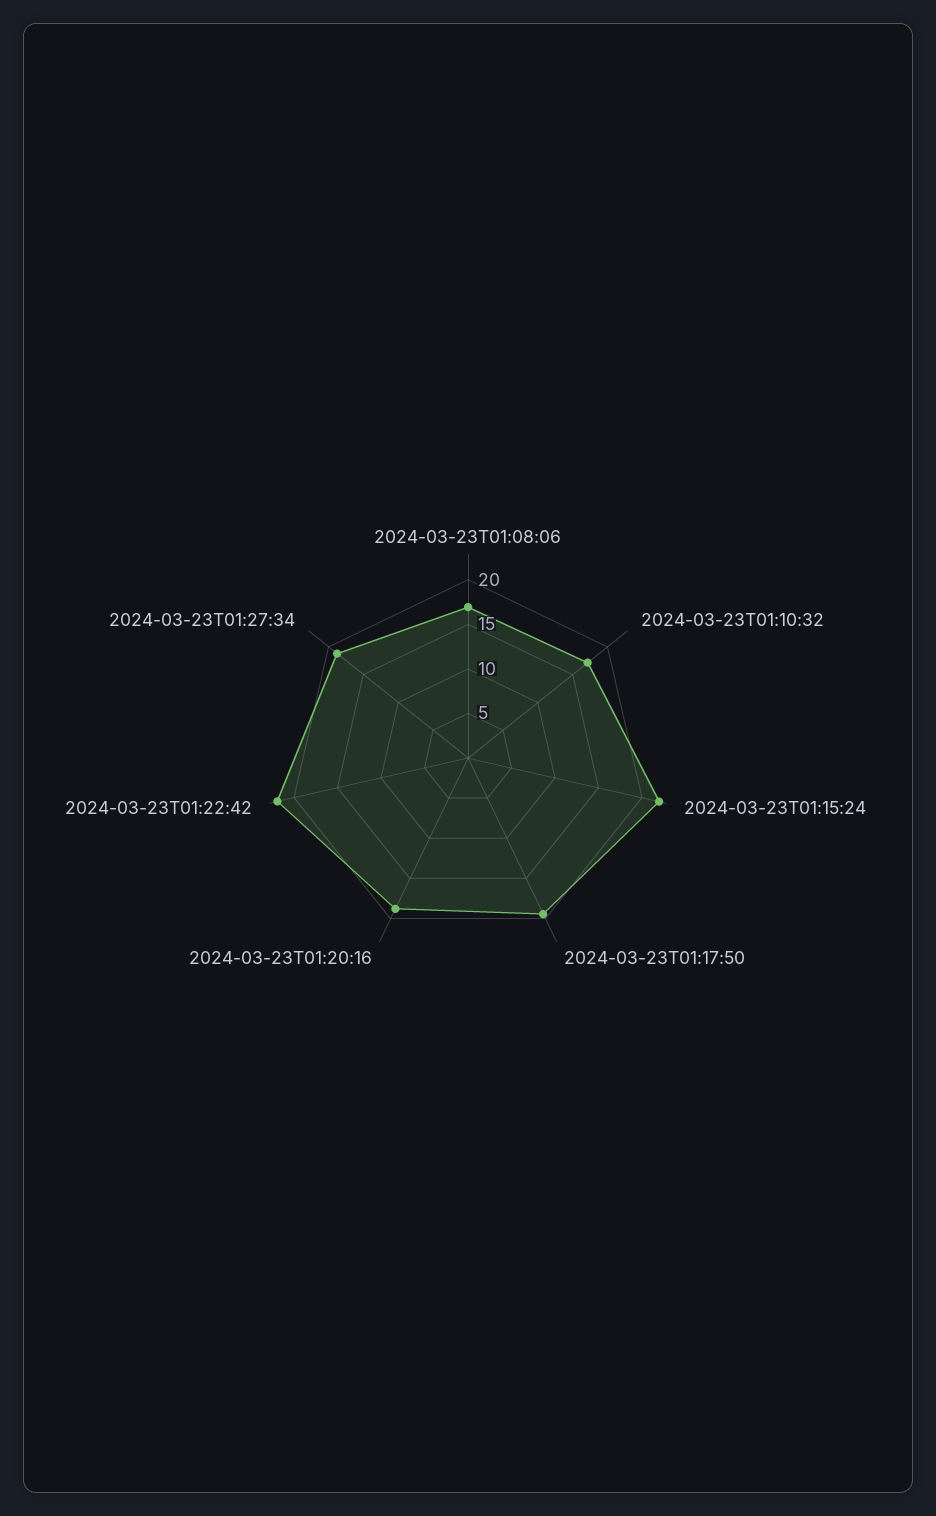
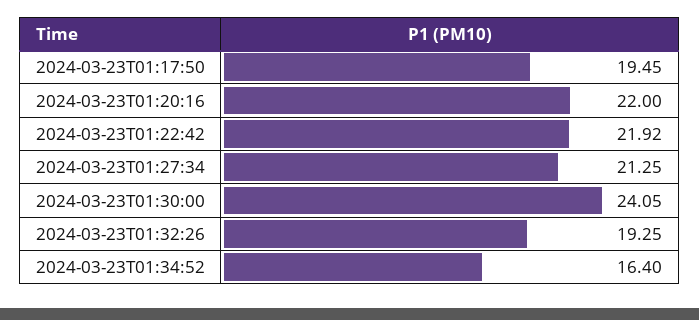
2024-03-23T01:08:06: 17 -> none
2024-03-23T01:10:32: 17 -> none
2024-03-23T01:15:24: 22 -> none
2024-03-23T01:20:16: 19 -> 22
2024-03-23T01:27:34: 19 -> 21.25
2024-03-23T01:30:00: none -> 24.05
2024-03-23T01:32:26: none -> 19.25
2024-03-23T01:34:52: none -> 16.4

